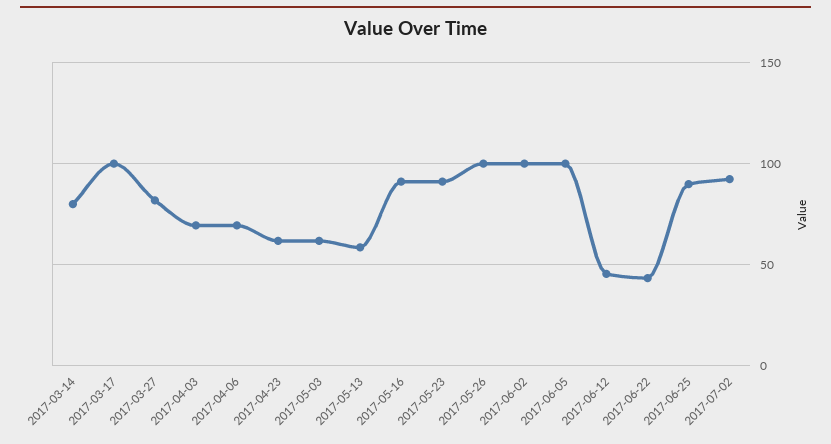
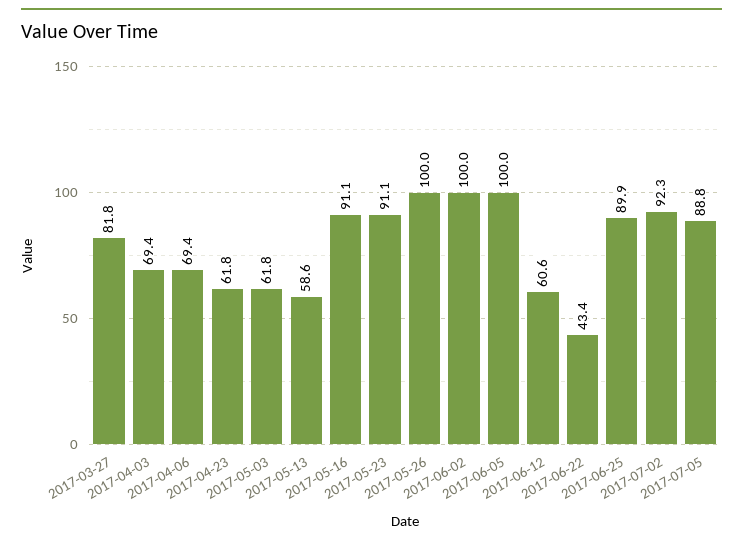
2017-03-14: 80 -> none
2017-03-17: 100 -> none
2017-06-12: 45 -> 60.6
2017-07-05: none -> 88.8

